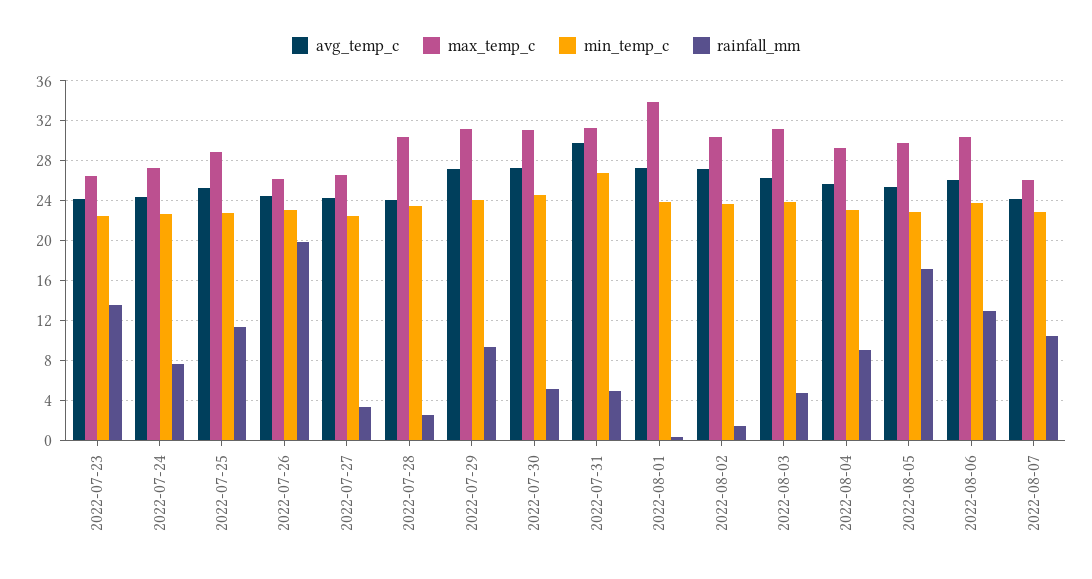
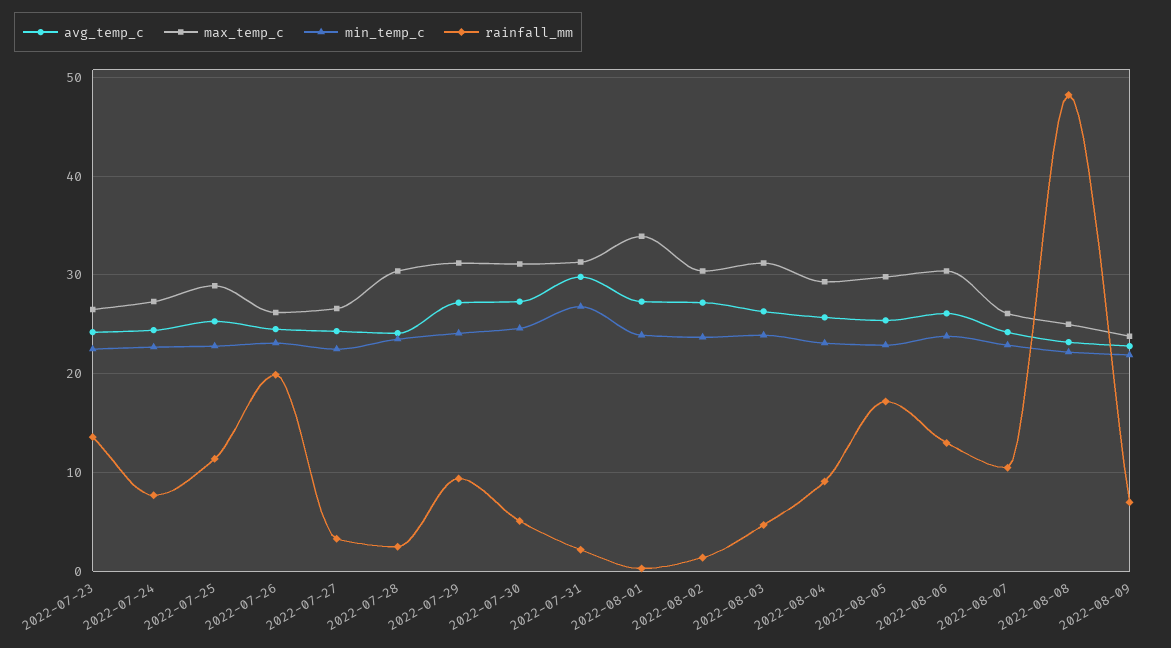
rainfall_mm, 2022-07-31: 5 -> 2
avg_temp_c, 2022-08-08: none -> 23
max_temp_c, 2022-08-08: none -> 25
min_temp_c, 2022-08-08: none -> 22
rainfall_mm, 2022-08-08: none -> 48
avg_temp_c, 2022-08-09: none -> 23
max_temp_c, 2022-08-09: none -> 24
min_temp_c, 2022-08-09: none -> 22
rainfall_mm, 2022-08-09: none -> 7

